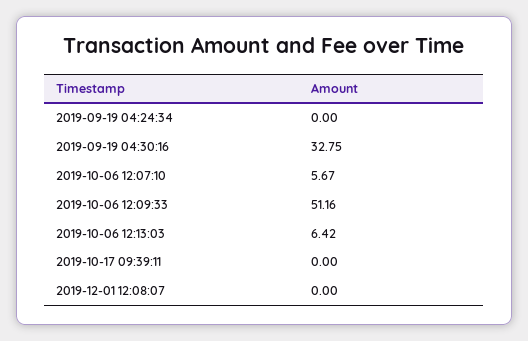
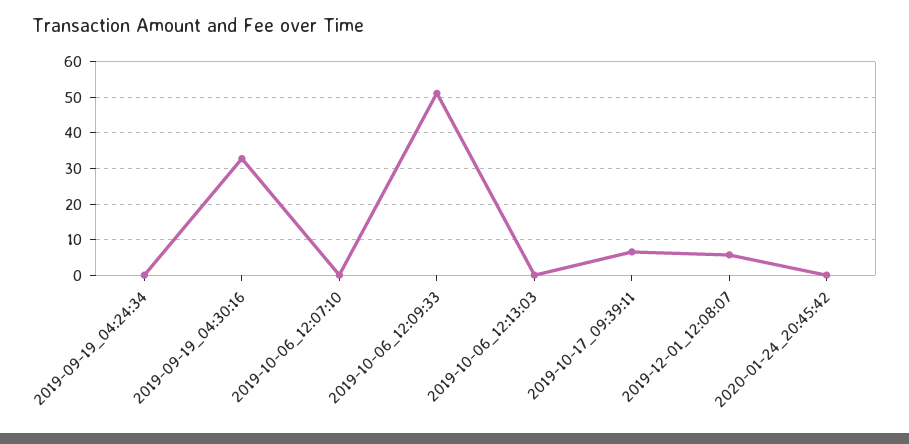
2019-10-06 12:07:10: 5.67 -> 0
2019-10-06 12:13:03: 6.42 -> 0
2019-10-17 09:39:11: 0 -> 6
2019-12-01 12:08:07: 0 -> 6
2020-01-24_20:45:42: none -> 0

